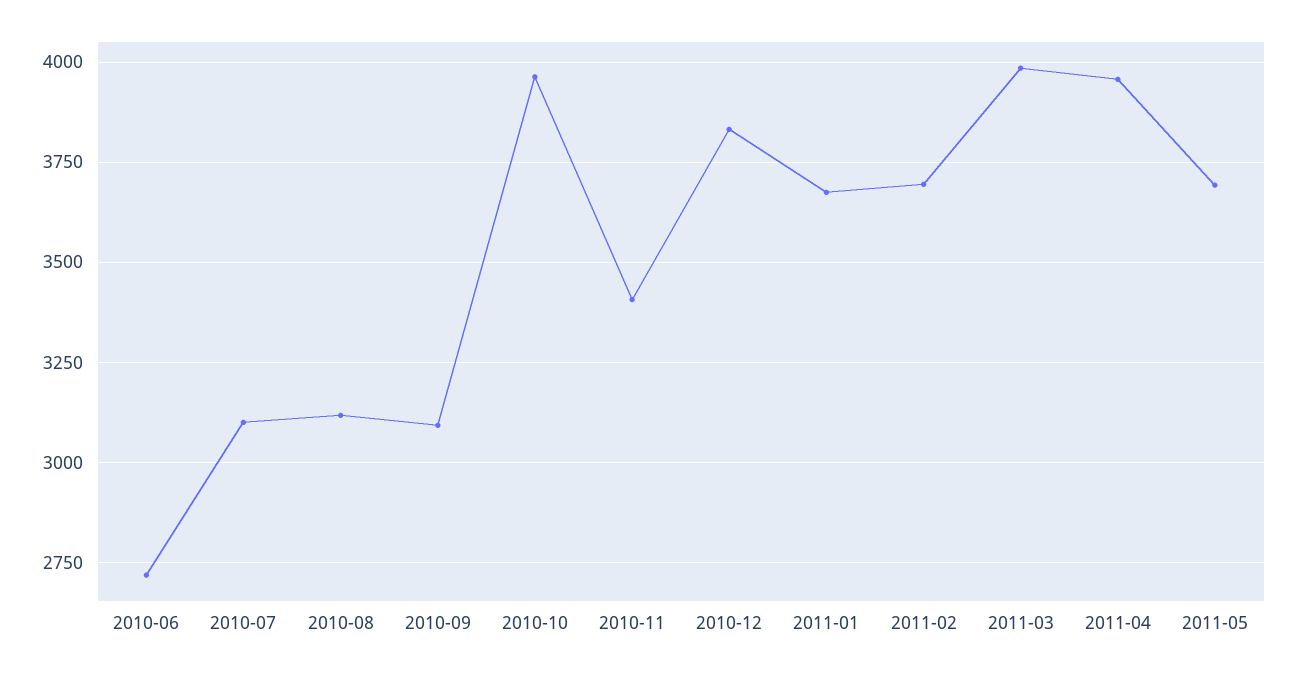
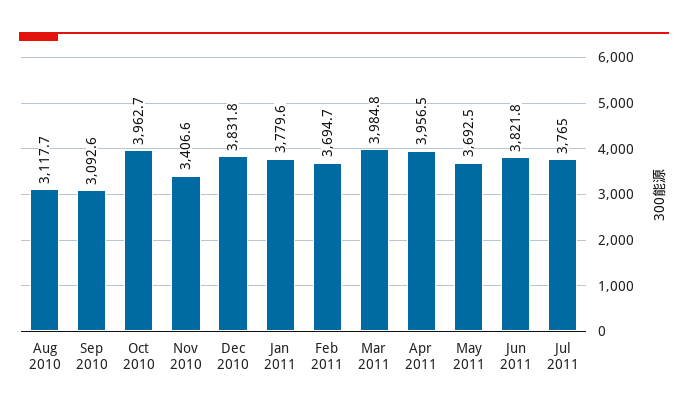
2010-06: 2725 -> none
2010-07: 3100 -> none
2011-01: 3675 -> 3779.6
Jun 2011: none -> 3821.8
Jul 2011: none -> 3765

